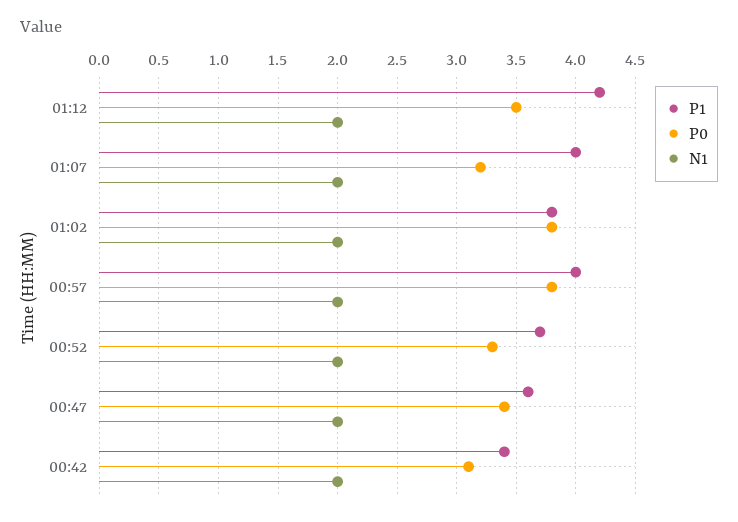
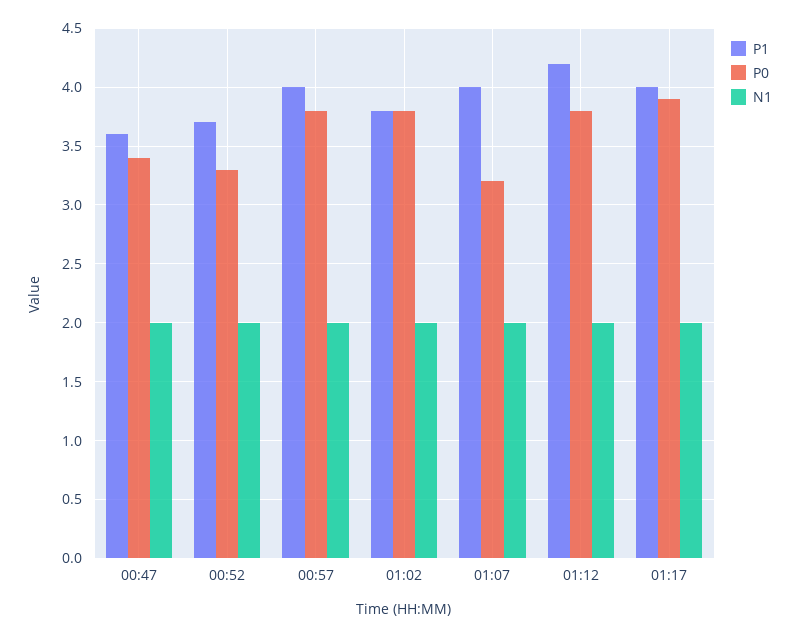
P0, 01:12: 3.5 -> 3.8
P1, 00:42: 3.4 -> none
P0, 00:42: 3.1 -> none
N1, 00:42: 2 -> none
P1, 01:17: none -> 4
P0, 01:17: none -> 3.9
N1, 01:17: none -> 2

